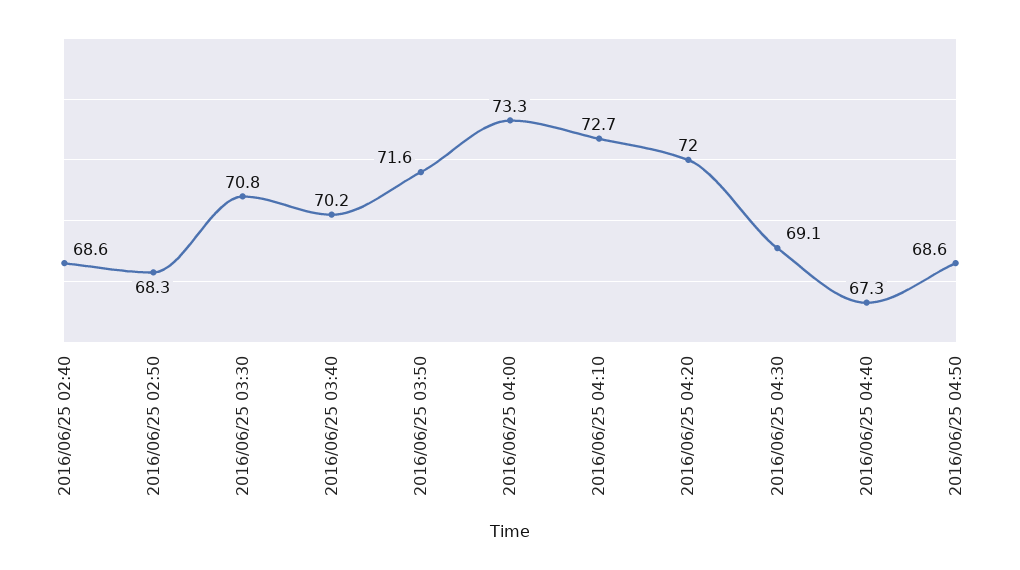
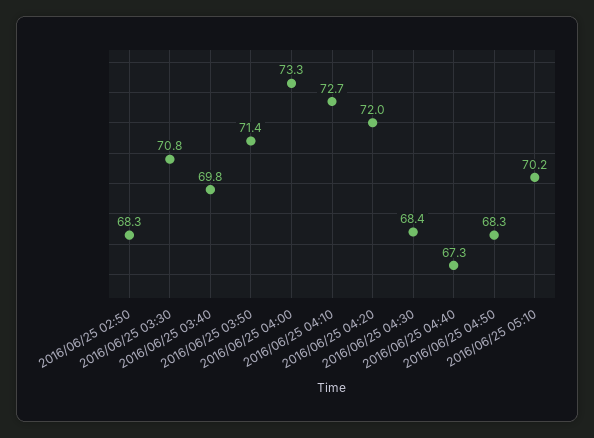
2016/06/25 02:40: 68.6 -> none
2016/06/25 03:40: 70.2 -> 69.8
2016/06/25 03:50: 71.6 -> 71.4
2016/06/25 04:30: 69.1 -> 68.4
2016/06/25 04:50: 68.6 -> 68.3
2016/06/25 05:10: none -> 70.2

